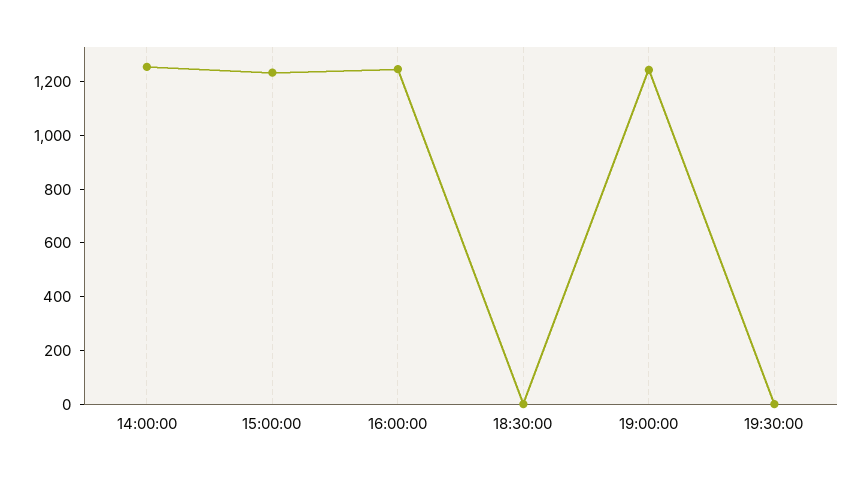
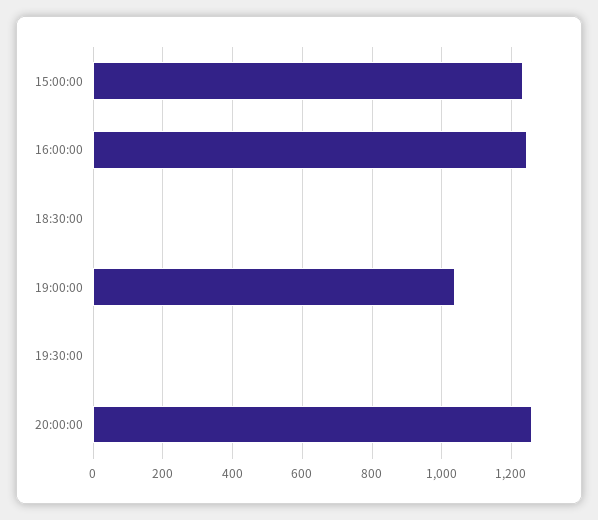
14:00:00: 1250 -> none
19:00:00: 1250 -> 1040
20:00:00: none -> 1260

